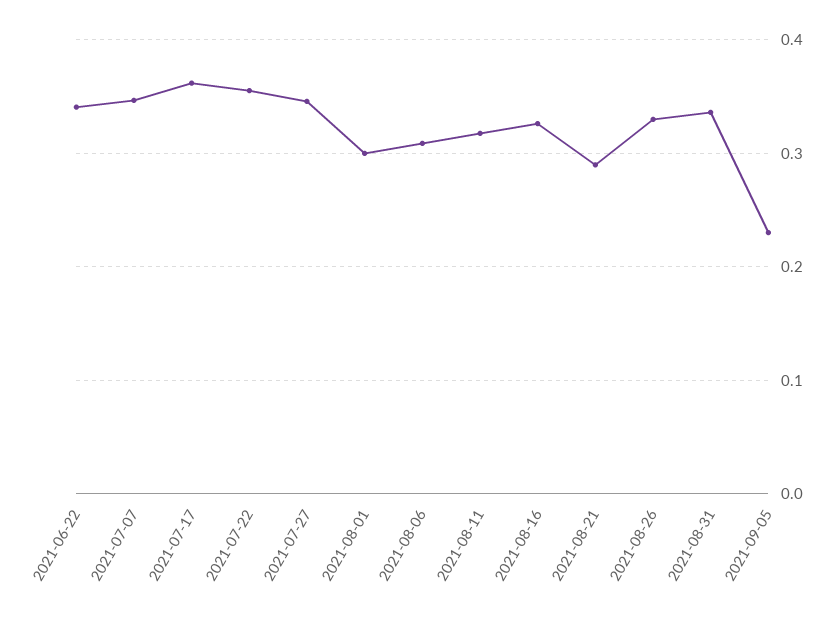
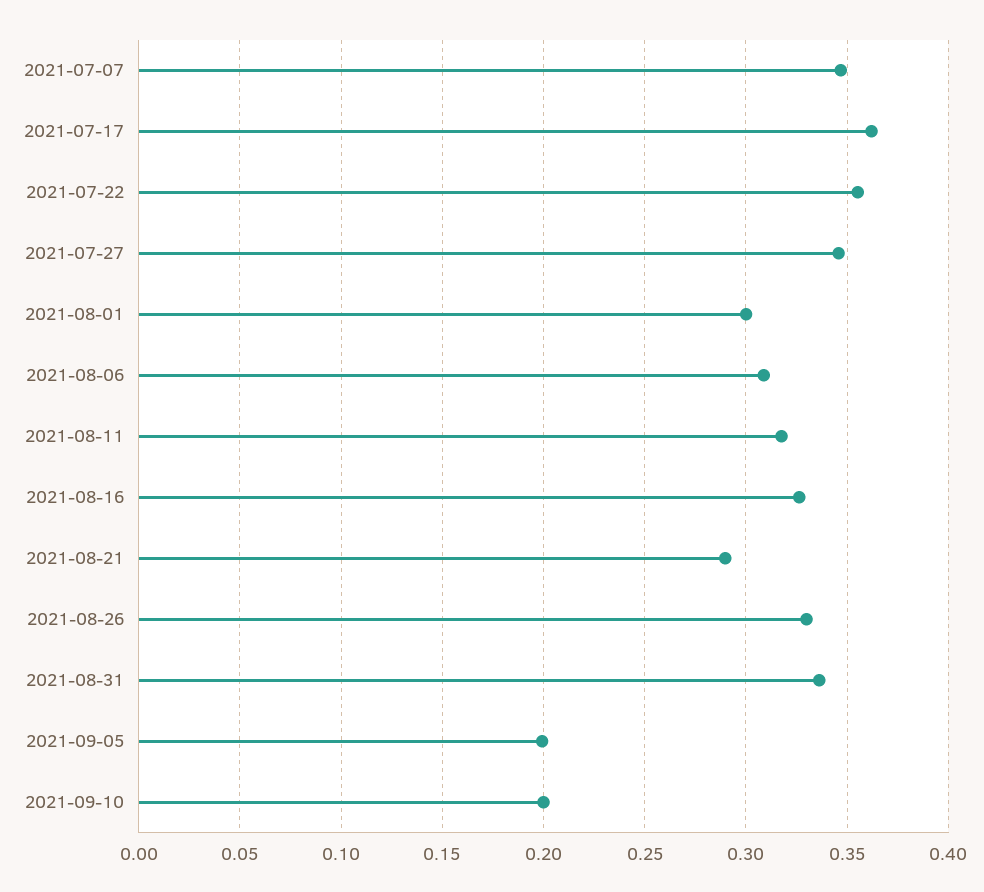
2021-06-22: 0.34 -> none
2021-09-05: 0.23 -> 0.2
2021-09-10: none -> 0.2

